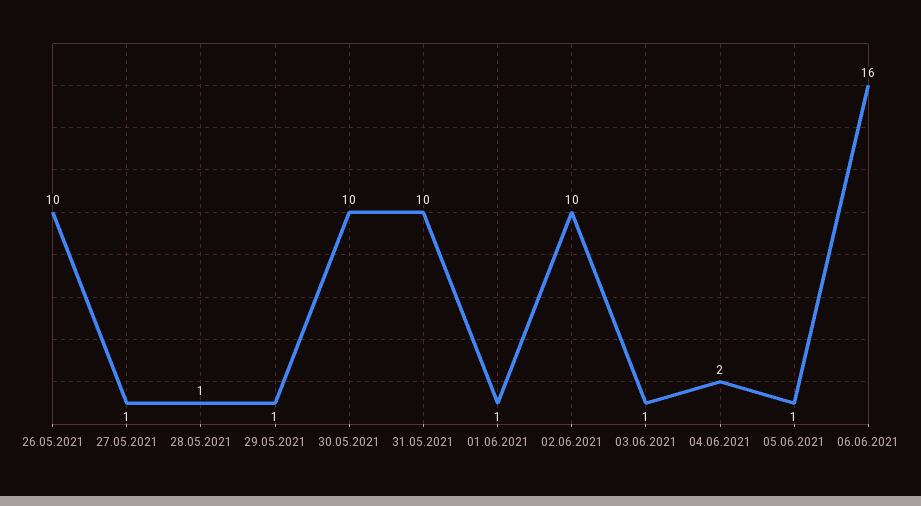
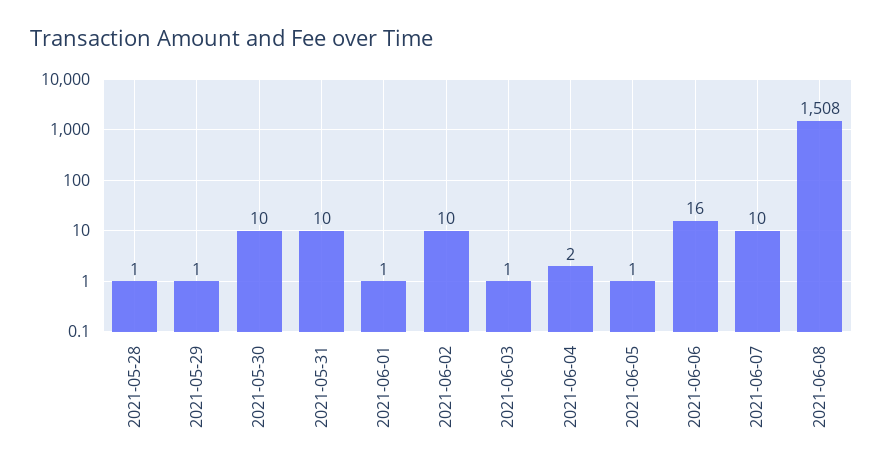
26.05.2021: 10 -> none
27.05.2021: 1 -> none
2021-06-07: none -> 10
2021-06-08: none -> 1508

